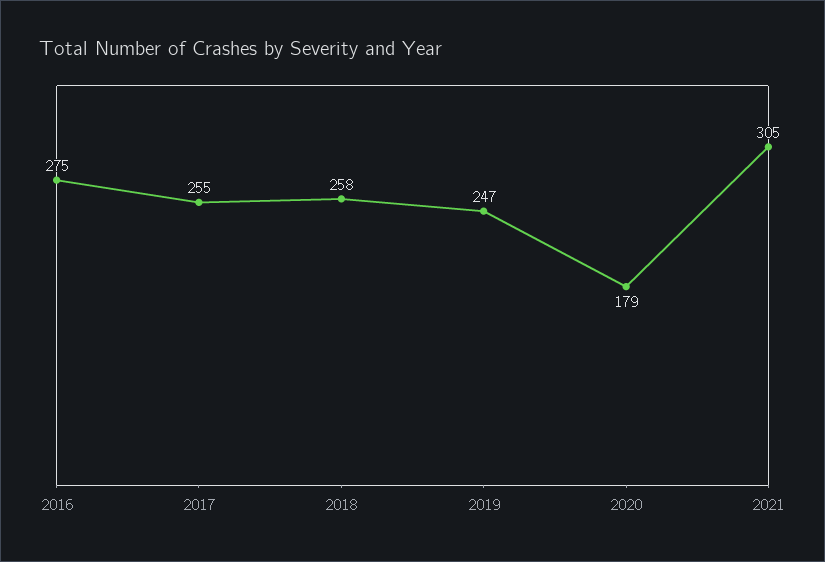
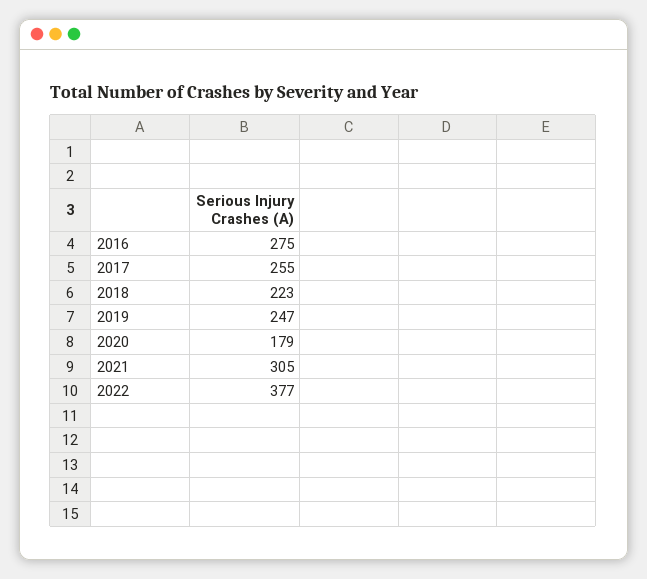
2018: 258 -> 223
2022: none -> 377

